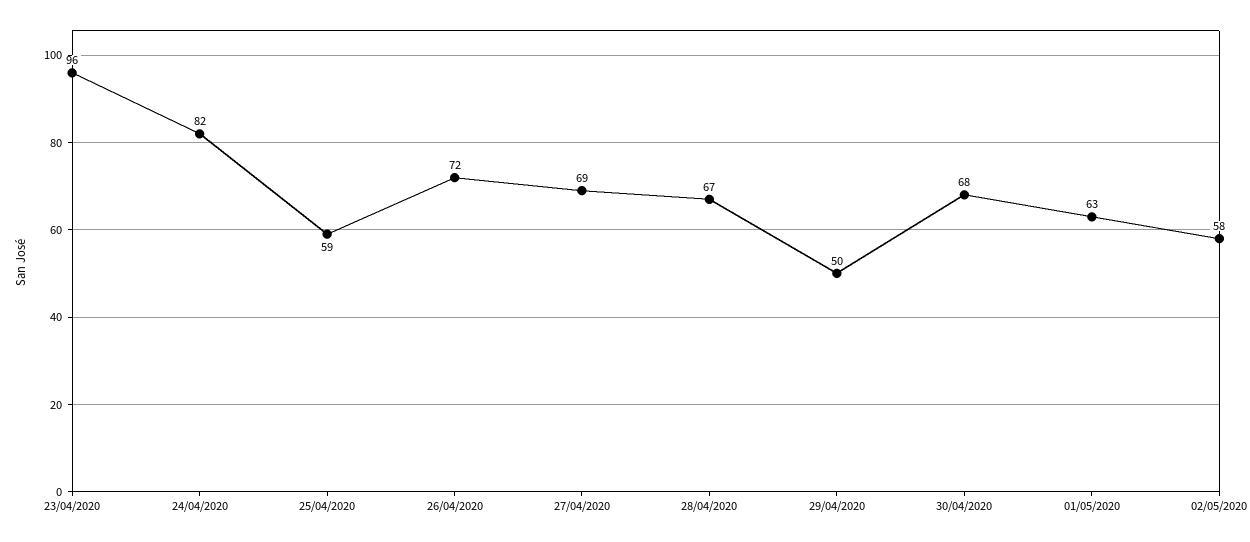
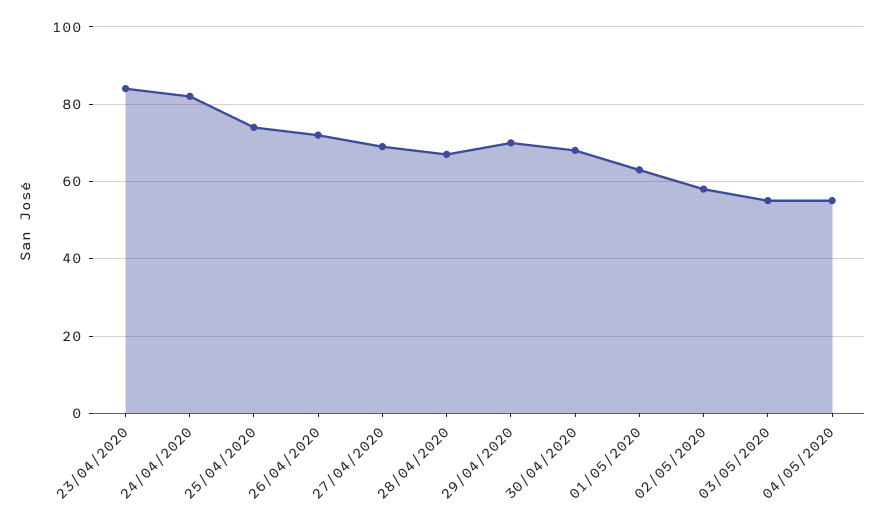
23/04/2020: 96 -> 85
25/04/2020: 59 -> 75
29/04/2020: 50 -> 70
03/05/2020: none -> 55
04/05/2020: none -> 55

